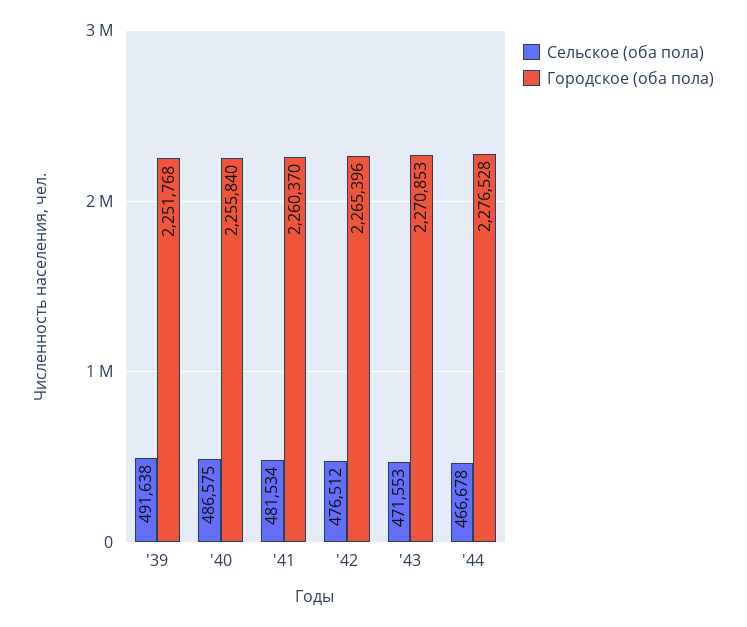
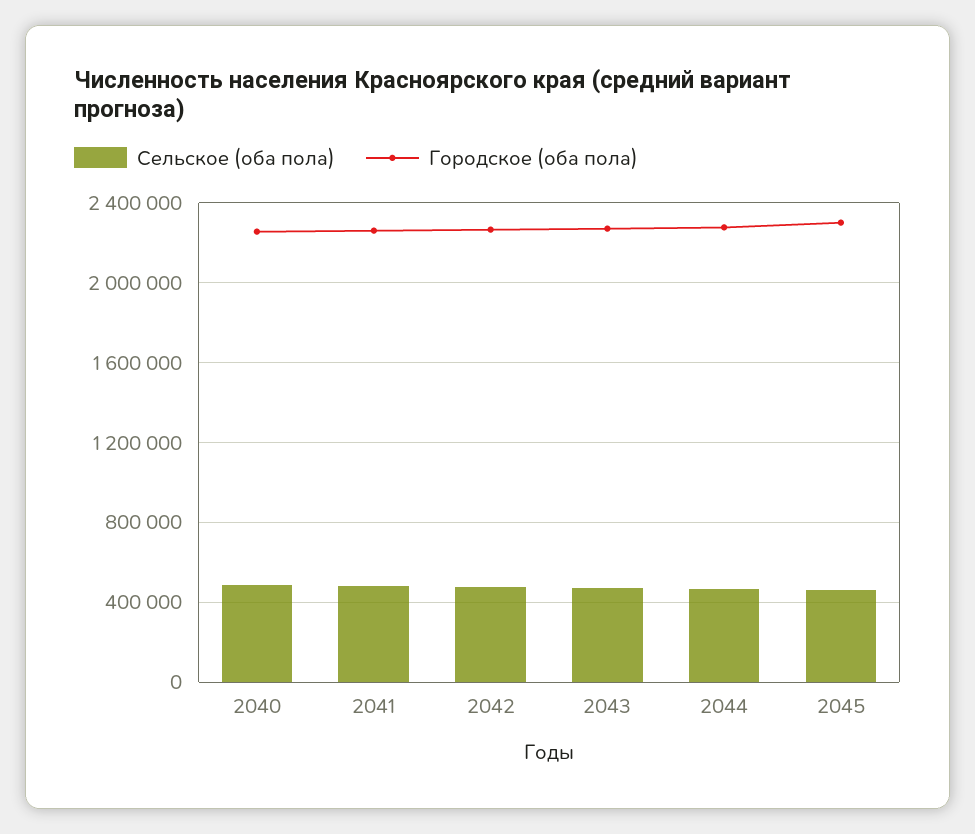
Сельское (оба пола), '39: 491638 -> none
Городское (оба пола), '39: 2251768 -> none
Сельское (оба пола), 2045: none -> 450000
Городское (оба пола), 2045: none -> 2300000

